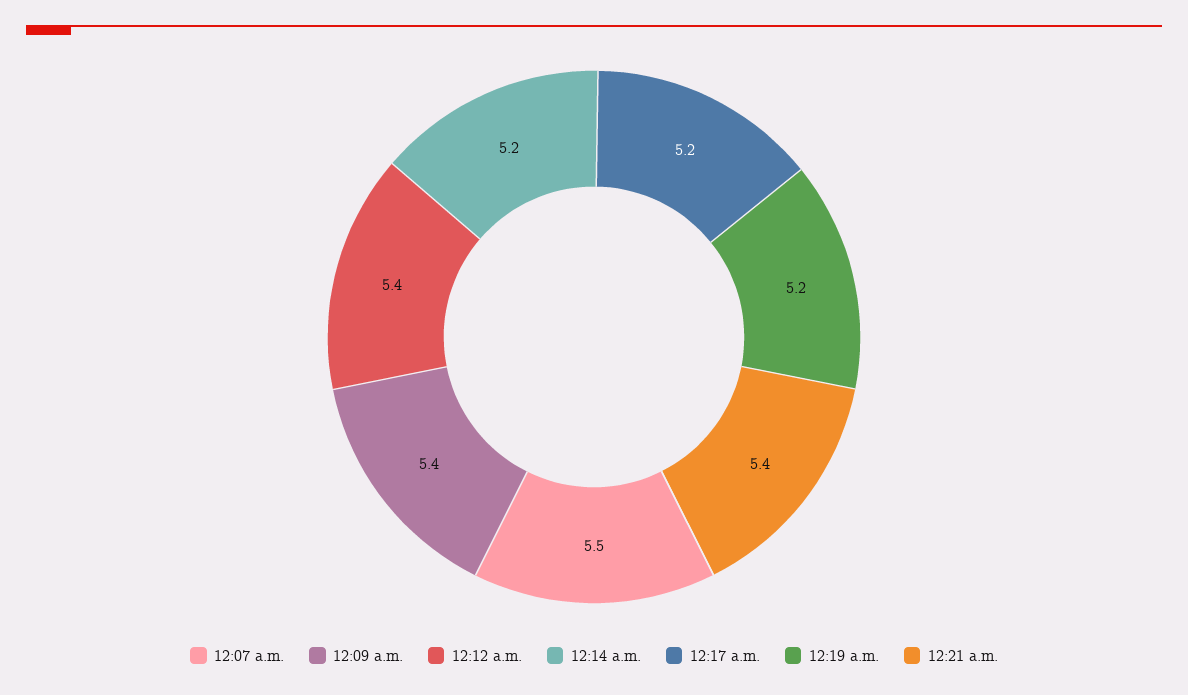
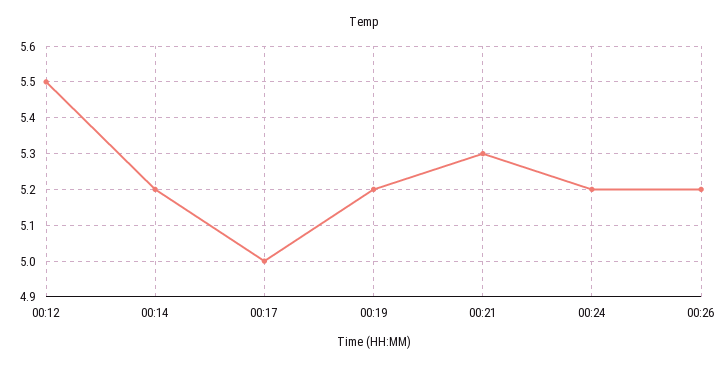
12:07 a.m.: 5.5 -> none
12:09 a.m.: 5.4 -> none
12:12 a.m.: 5.4 -> 5.5
12:17 a.m.: 5.2 -> 5
12:21 a.m.: 5.4 -> 5.3
00:24: none -> 5.2
00:26: none -> 5.2

